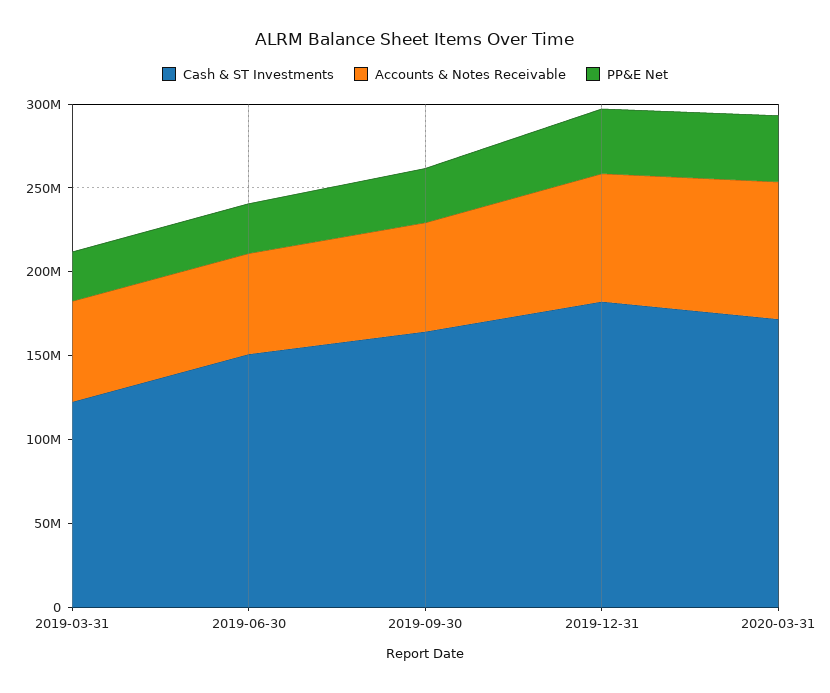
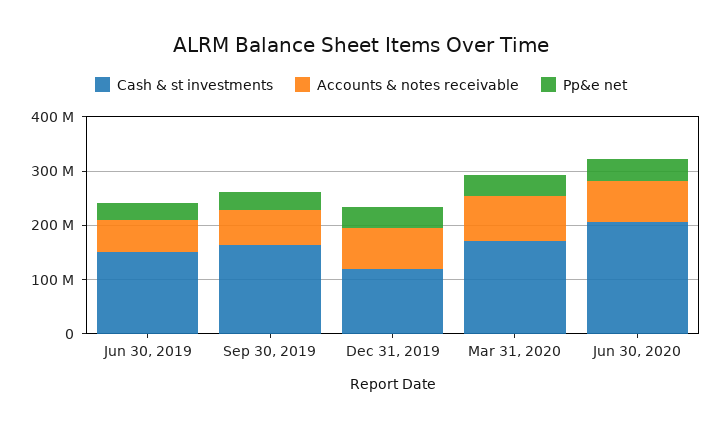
Cash & ST Investments, 2019-03-31: 120000000 -> none
Accounts & Notes Receivable, 2019-03-31: 60000000 -> none
PP&E Net, 2019-03-31: 30000000 -> none
Cash & ST Investments, 2019-12-31: 180000000 -> 120000000
Cash & ST Investments, Jun 30, 2020: none -> 200000000
Accounts & Notes Receivable, Jun 30, 2020: none -> 80000000
PP&E Net, Jun 30, 2020: none -> 40000000

